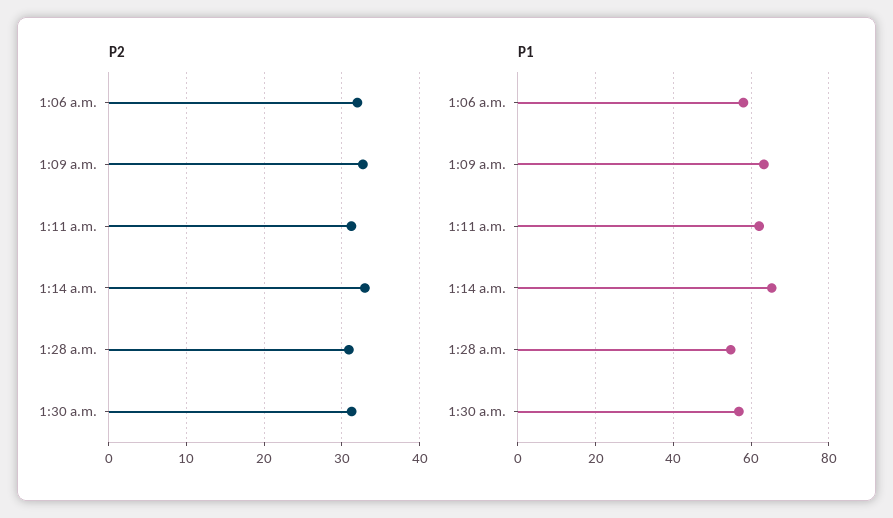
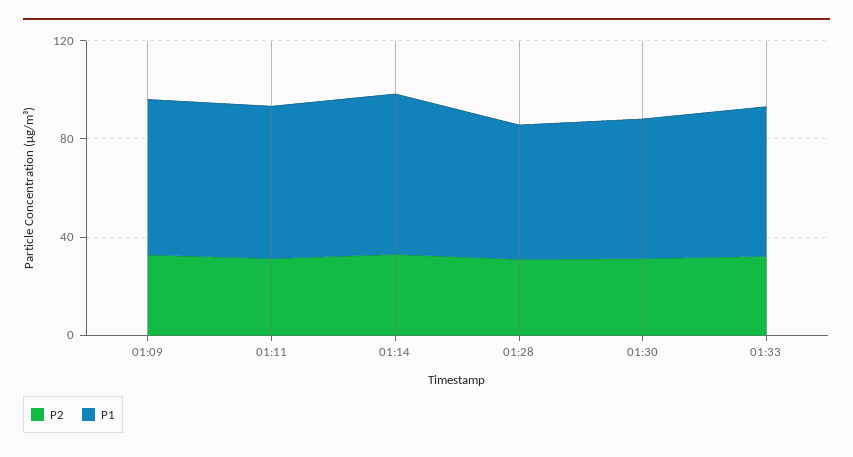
P2, 1:06 a.m.: 32 -> none
P1, 1:06 a.m.: 58 -> none
P2, 01:33: none -> 30
P1, 01:33: none -> 60

